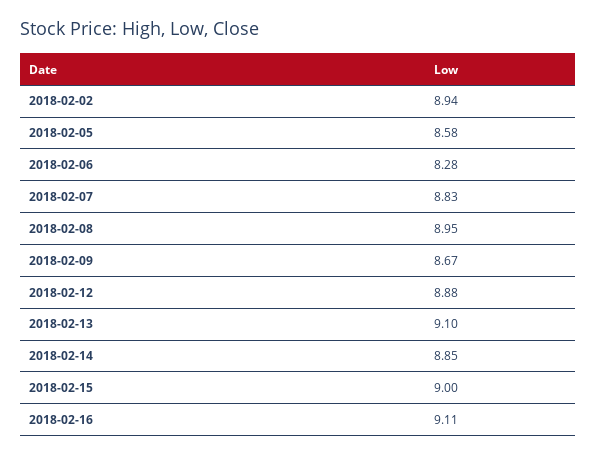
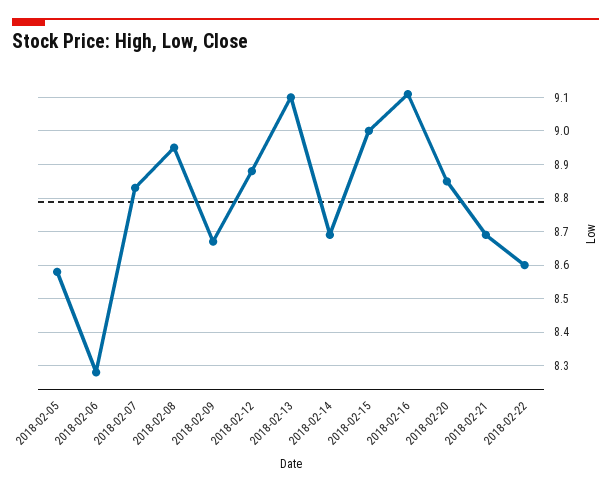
2018-02-02: 8.94 -> none
2018-02-14: 8.85 -> 8.7
2018-02-20: none -> 8.85
2018-02-21: none -> 8.7
2018-02-22: none -> 8.6

